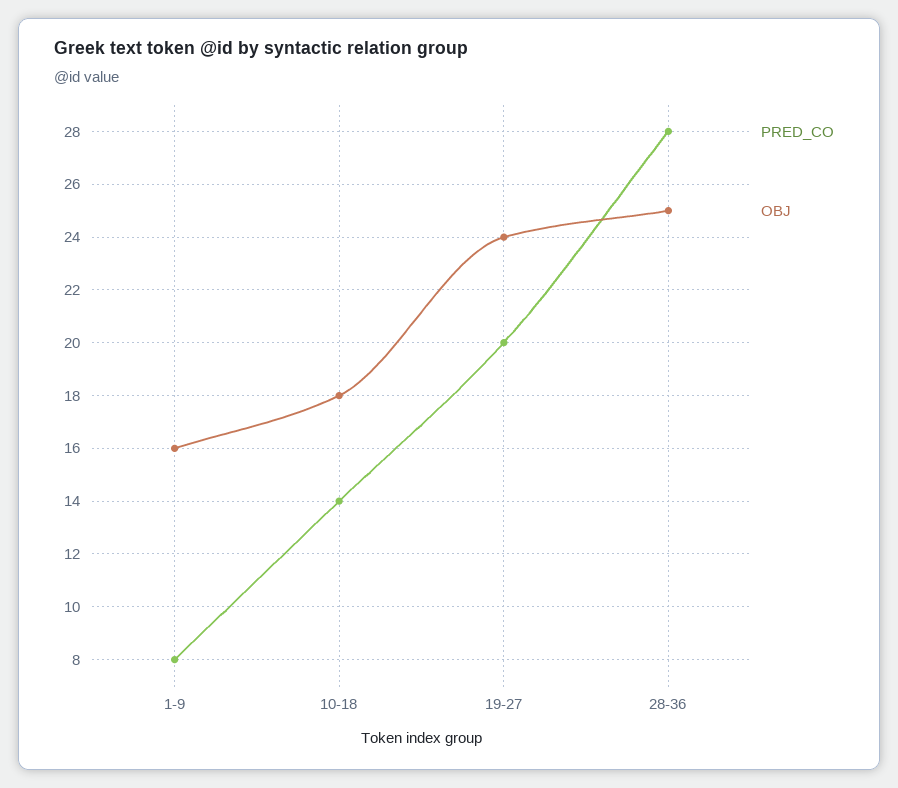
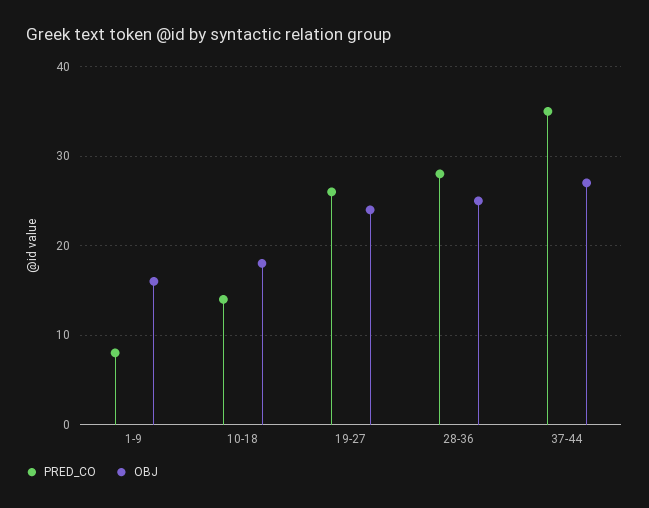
PRED_CO, 19-27: 20 -> 26
PRED_CO, 37-44: none -> 35
OBJ, 37-44: none -> 27

